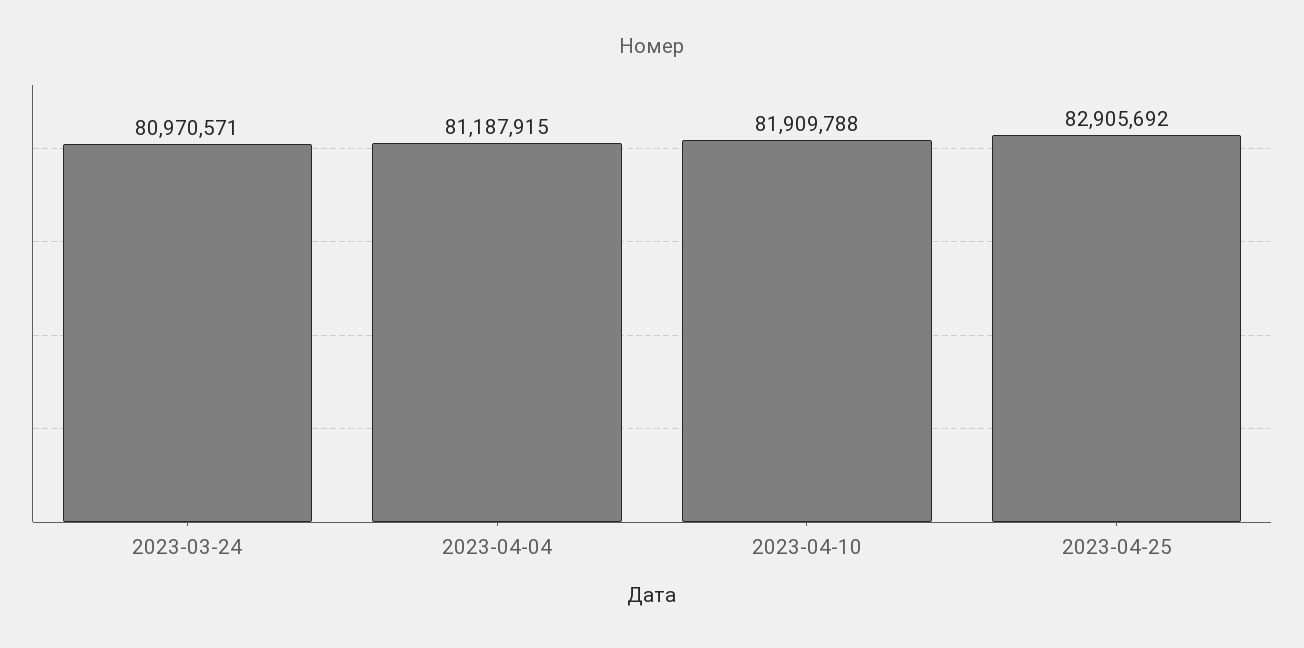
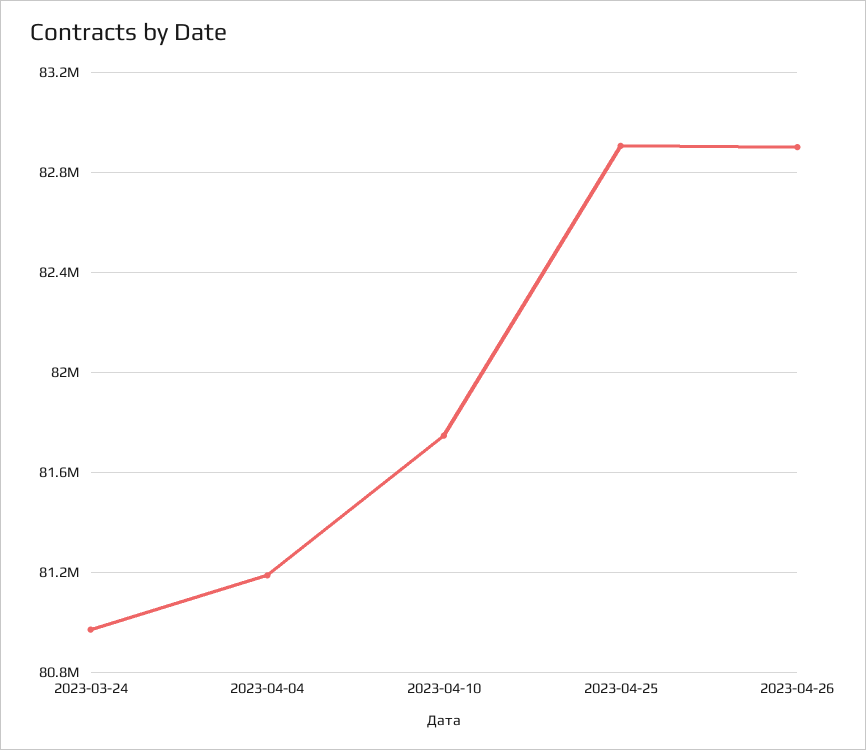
2023-04-10: 81909788 -> 81750000
2023-04-26: none -> 82900000

